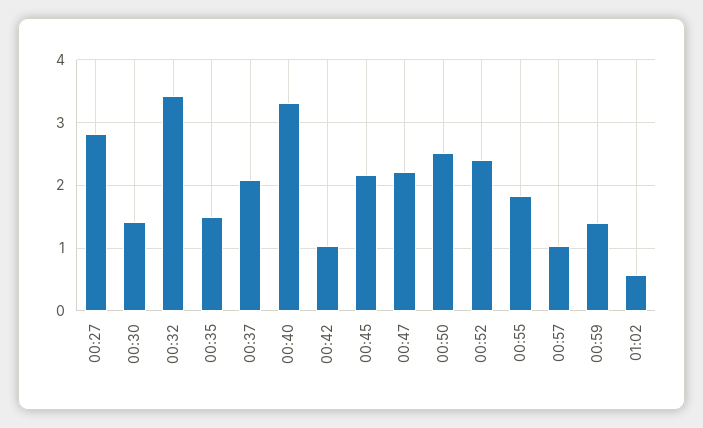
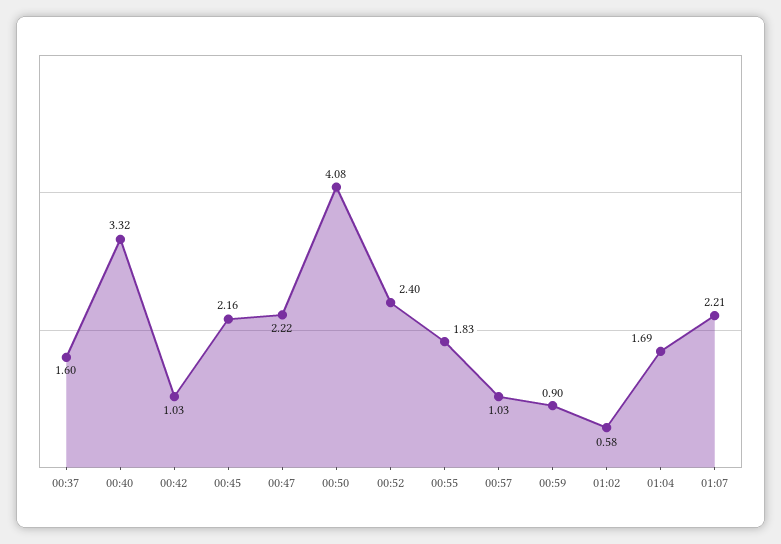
00:27: 2.8 -> none
00:30: 1.4 -> none
00:32: 3.4 -> none
00:35: 1.5 -> none
00:37: 2.1 -> 1.6
00:50: 2.5 -> 4.08
00:59: 1.4 -> 0.9
01:04: none -> 1.69
01:07: none -> 2.21

